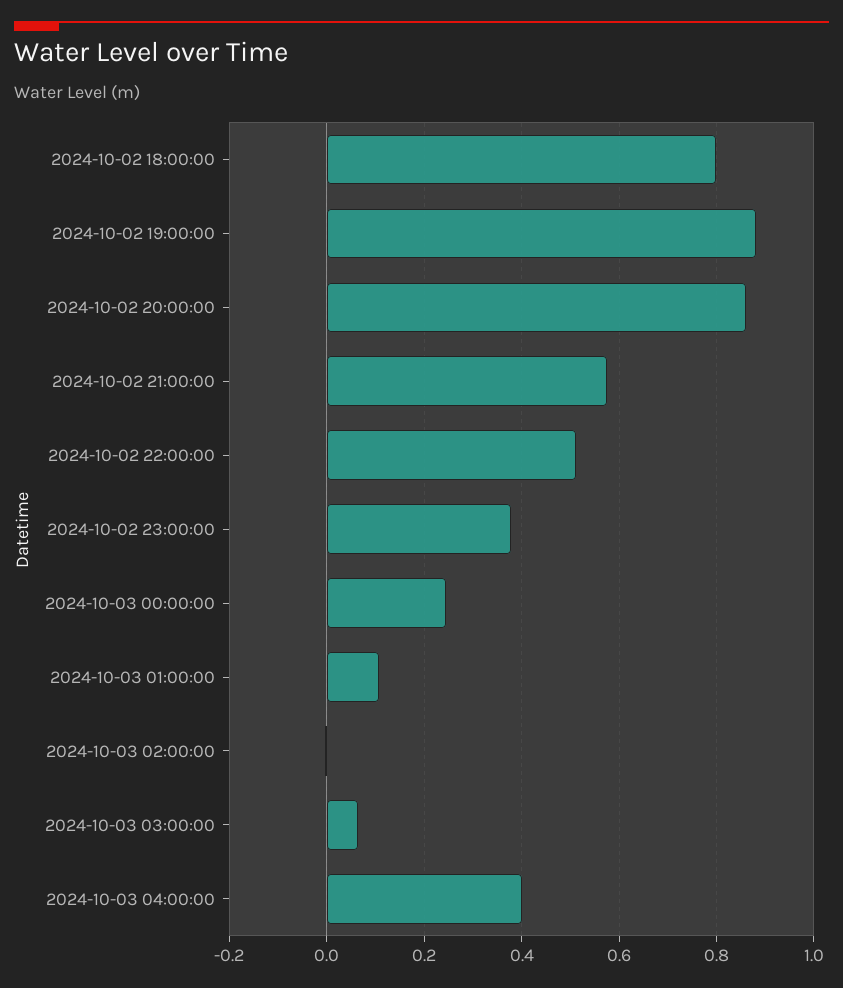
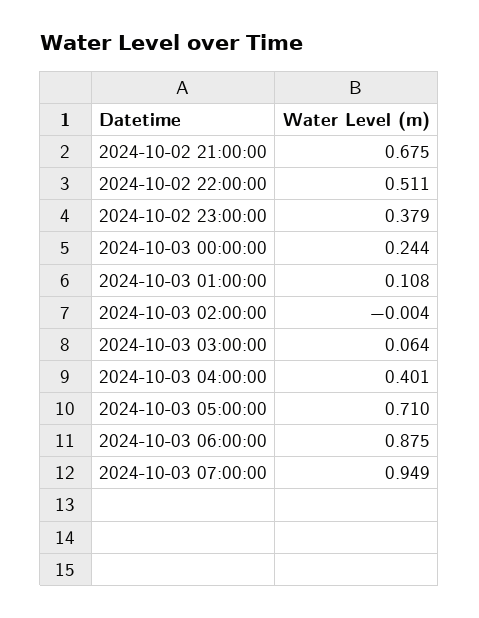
2024-10-02 18:00:00: 0.8 -> none
2024-10-02 19:00:00: 0.88 -> none
2024-10-02 20:00:00: 0.86 -> none
2024-10-02 21:00:00: 0.58 -> 0.675
2024-10-03 05:00:00: none -> 0.71
2024-10-03 06:00:00: none -> 0.875
2024-10-03 07:00:00: none -> 0.949

